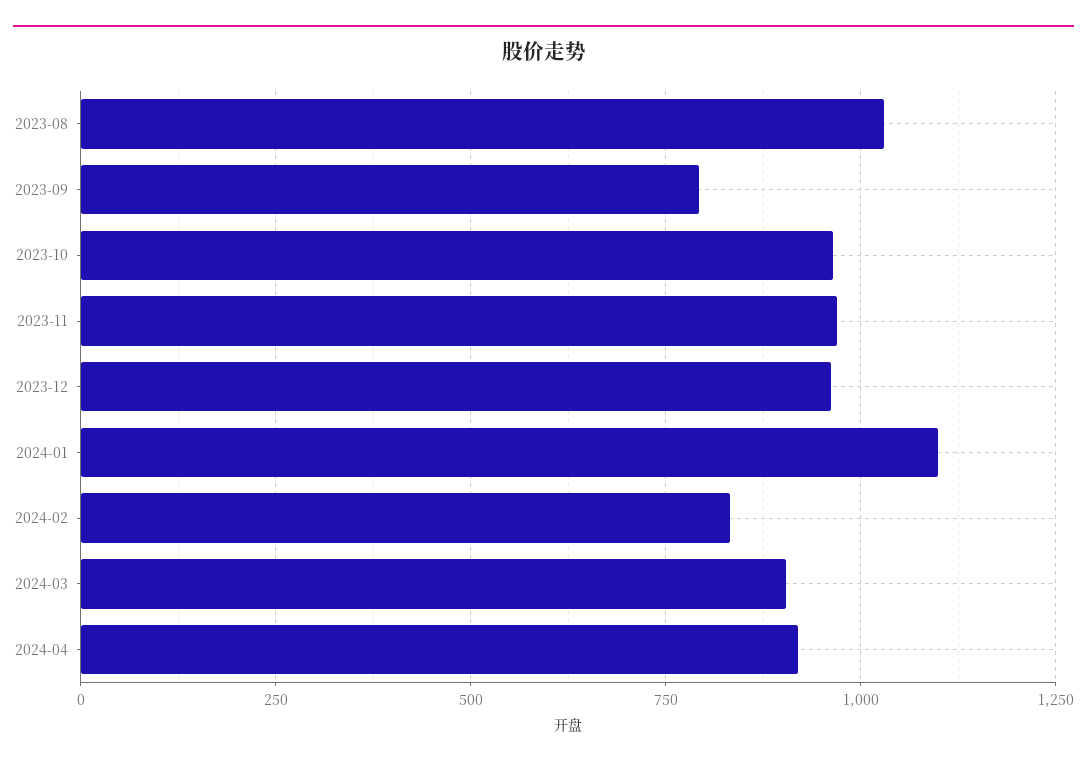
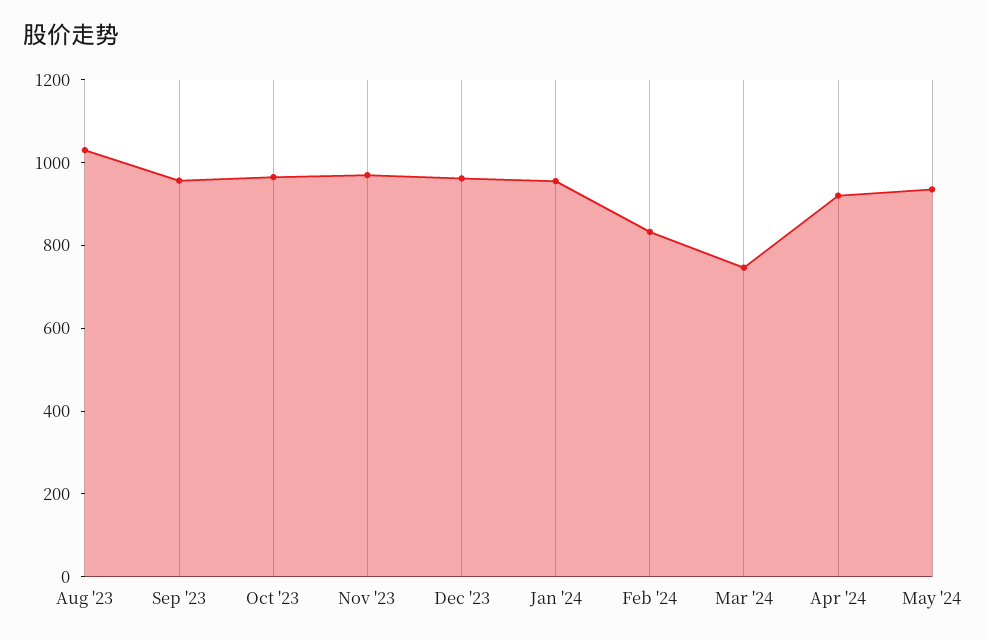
2023-09: 800 -> 950
2024-01: 1100 -> 950
2024-03: 900 -> 750
May '24: none -> 950

